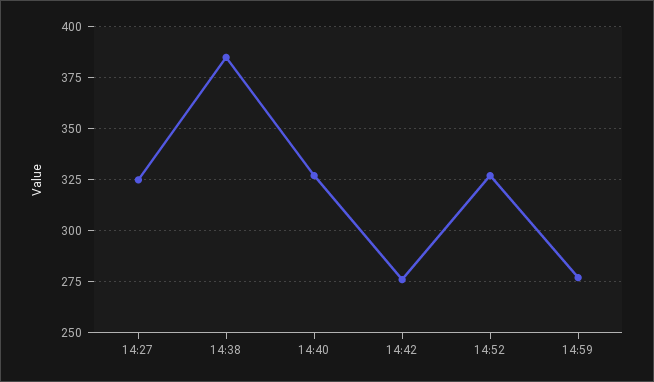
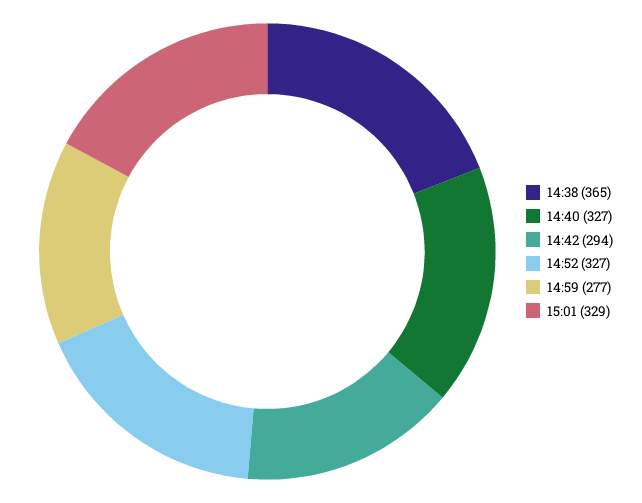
14:27: 325 -> none
14:38: 385 -> 365
14:42: 275 -> 294
15:01: none -> 329

